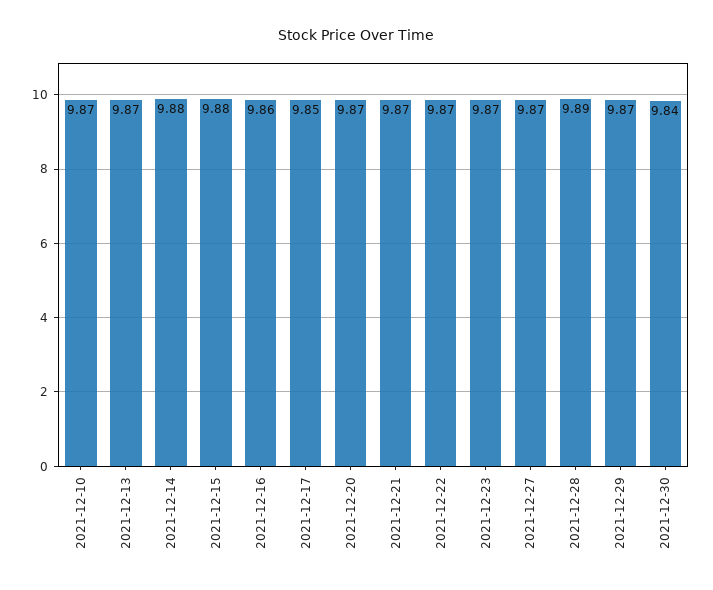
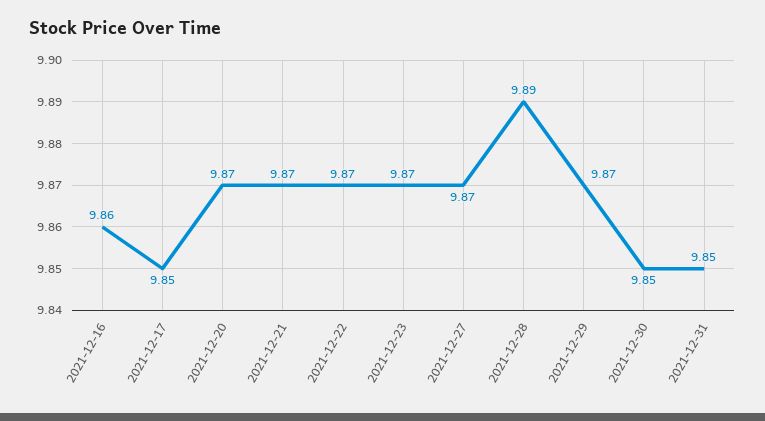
2021-12-10: 9.87 -> none
2021-12-13: 9.87 -> none
2021-12-14: 9.88 -> none
2021-12-15: 9.88 -> none
2021-12-30: 9.84 -> 9.85
2021-12-31: none -> 9.85

